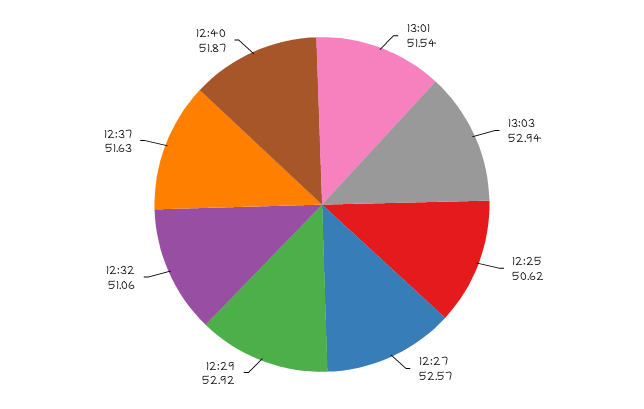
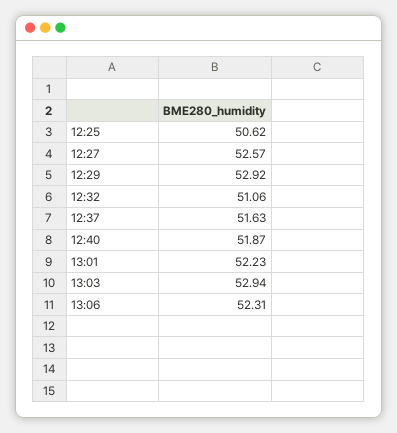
13:01: 51.54 -> 52.23
13:06: none -> 52.31

